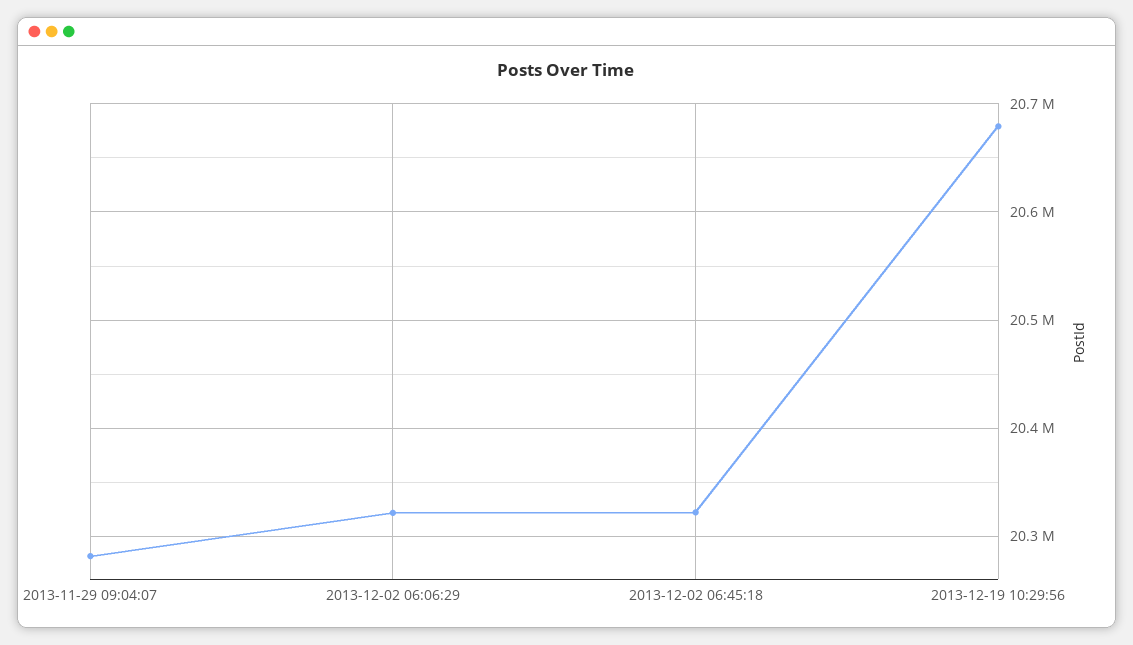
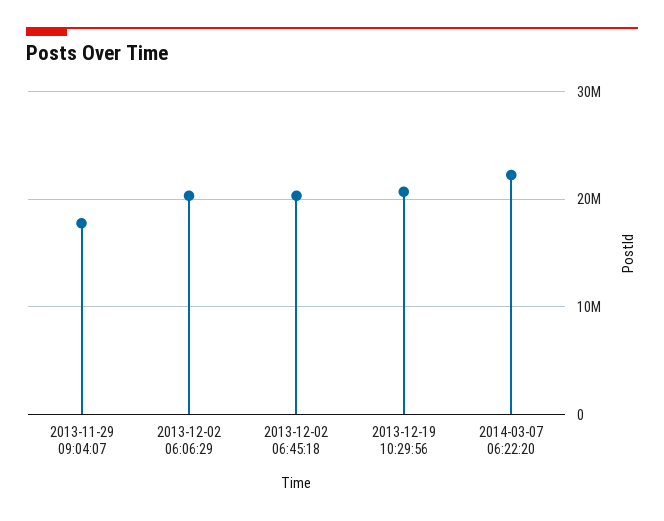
2013-11-29 09:04:07: 20280000 -> 18000000
2014-03-07 06:22:20: none -> 22000000

